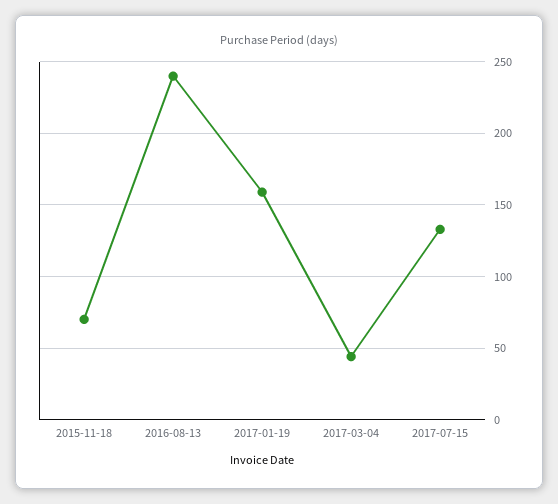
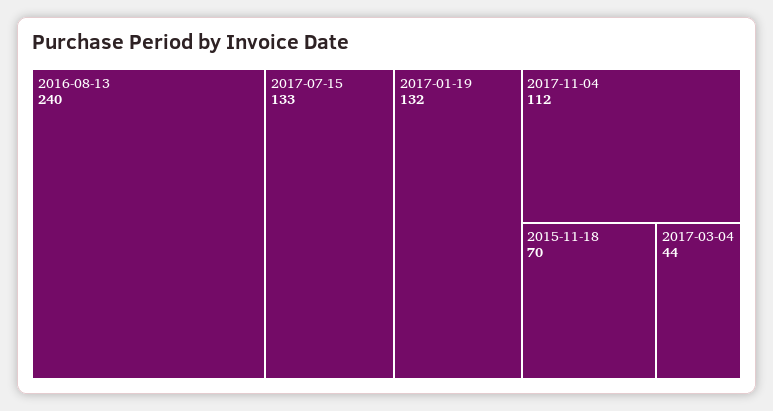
2017-01-19: 160 -> 132
2017-11-04: none -> 112

